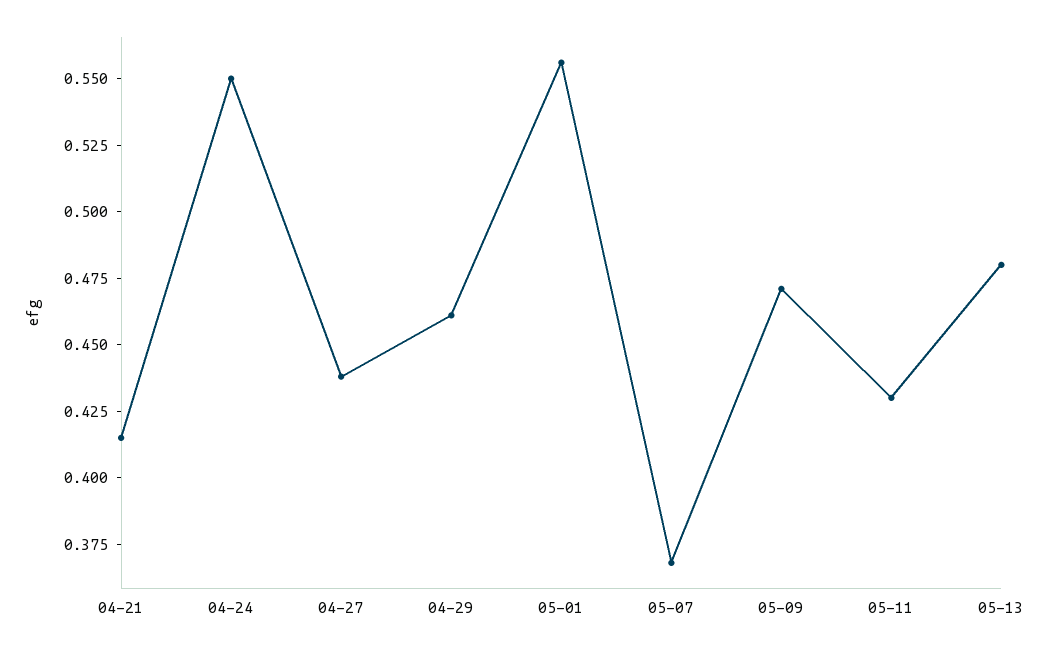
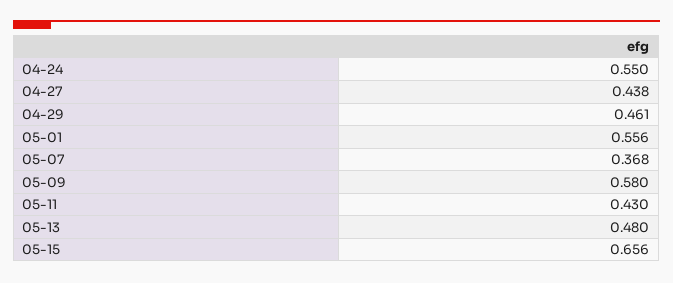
04-21: 0.415 -> none
05-09: 0.47 -> 0.58
05-15: none -> 0.656

